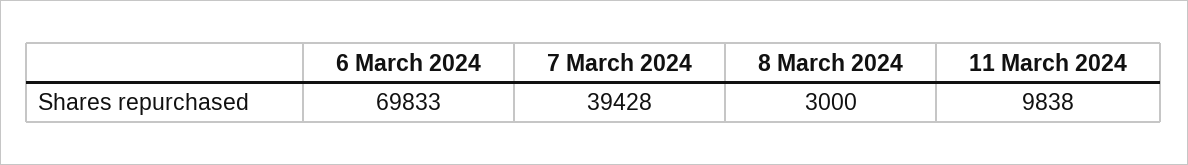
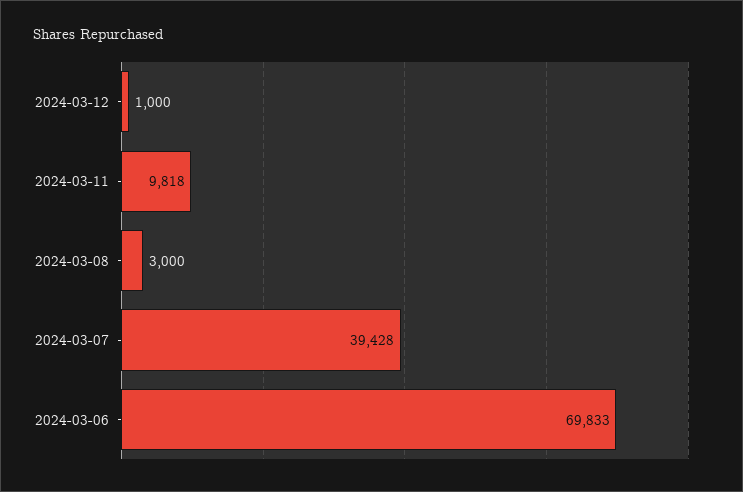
11 March 2024: 9838 -> 9818
2024-03-12: none -> 1000

